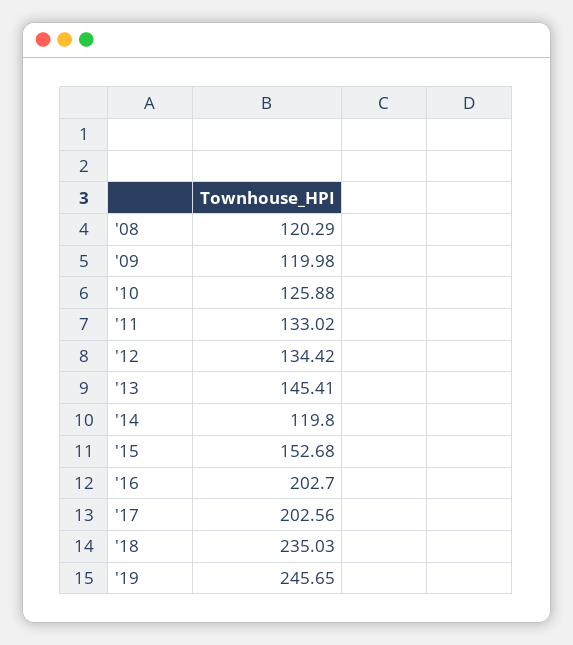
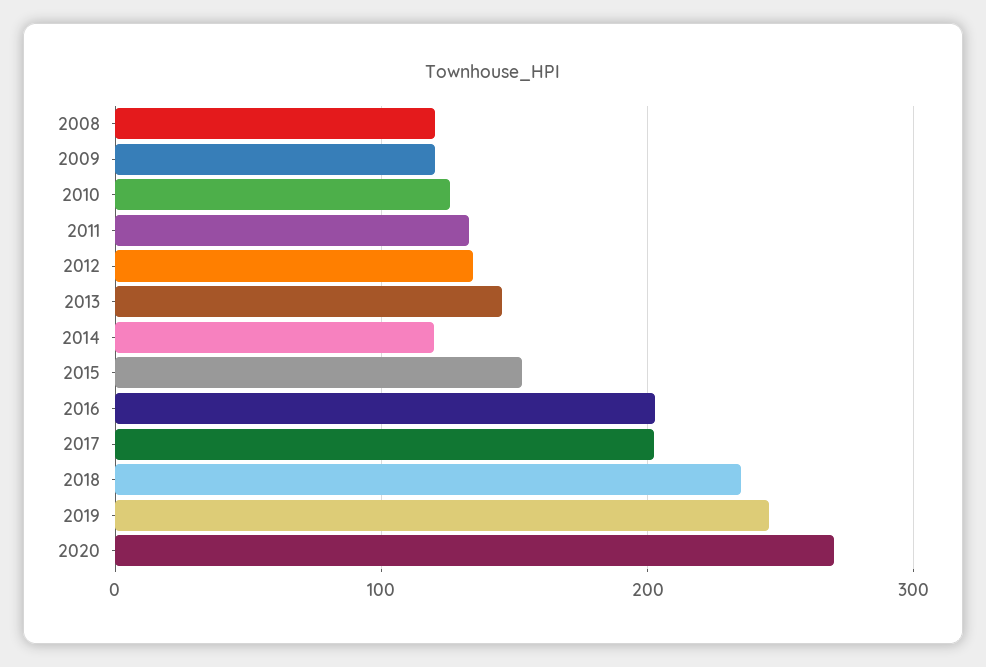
2020: none -> 270

